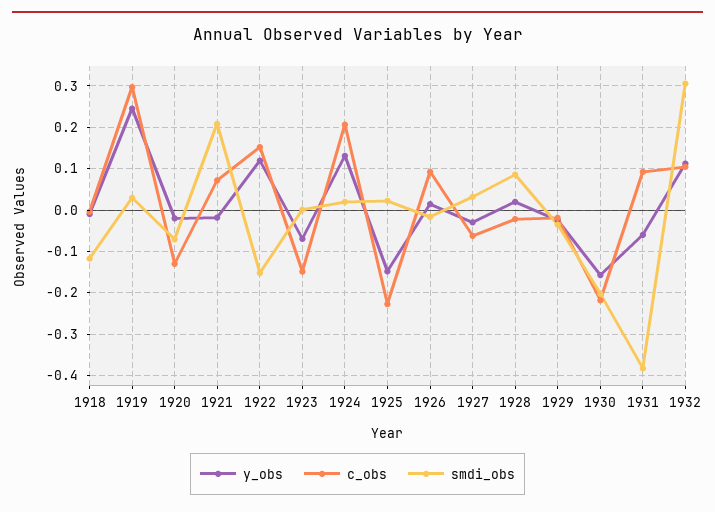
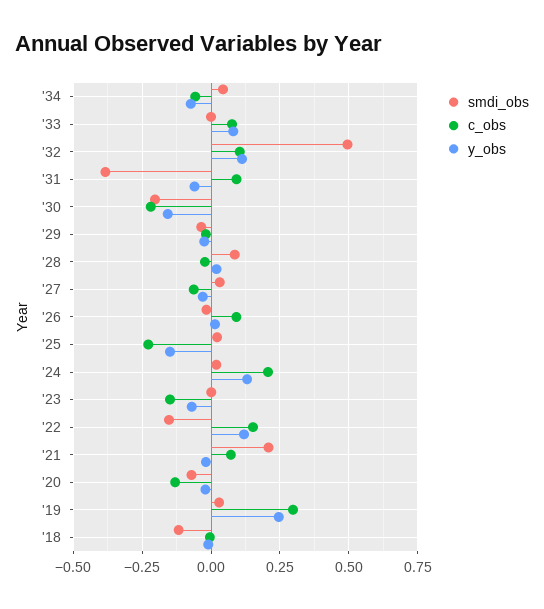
smdi_obs, 1932: 0.3 -> 0.5
smdi_obs, '34: none -> 0.05
c_obs, '34: none -> -0.05
y_obs, '34: none -> -0.075
smdi_obs, '33: none -> 0
c_obs, '33: none -> 0.075
y_obs, '33: none -> 0.075

